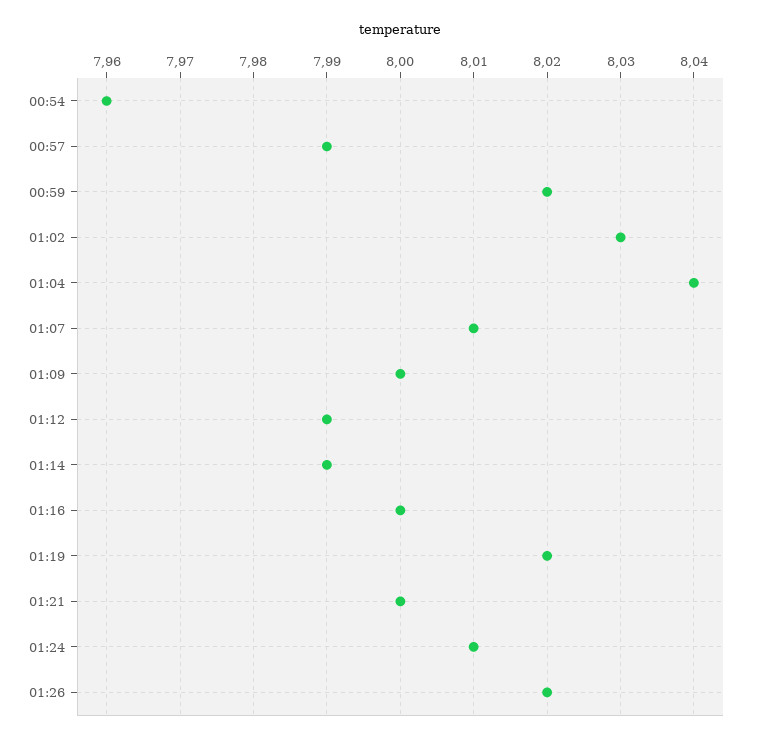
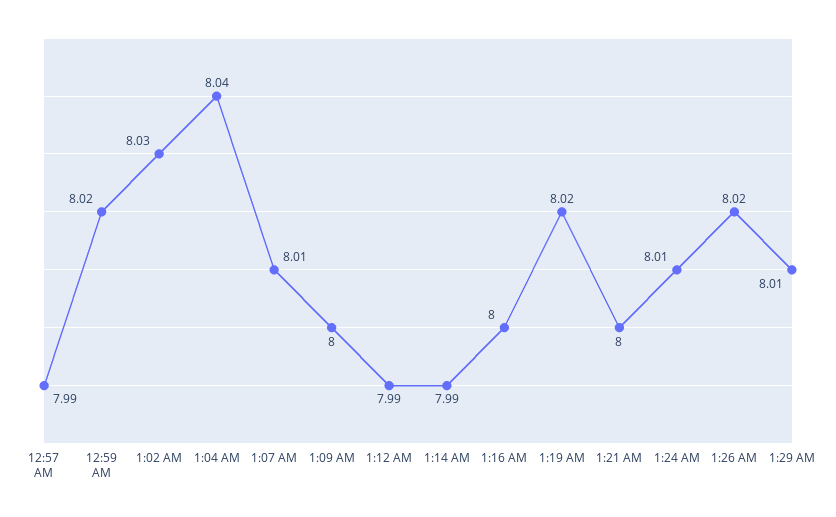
00:54: 7.96 -> none
1:29 AM: none -> 8.01

